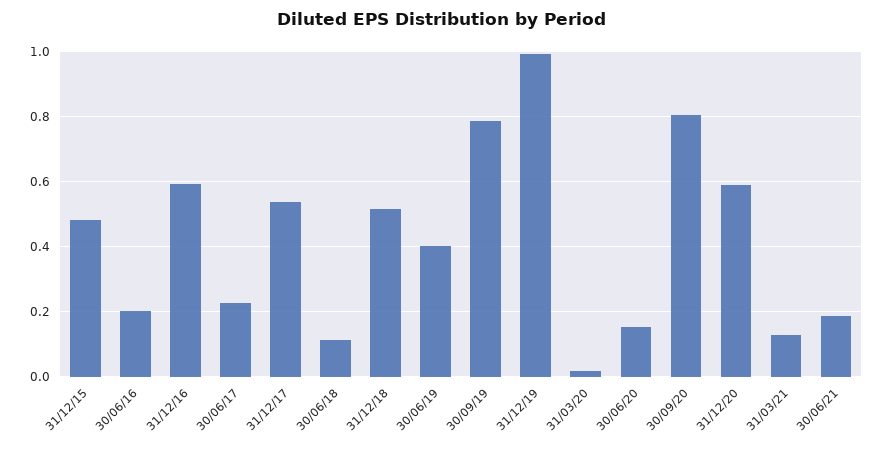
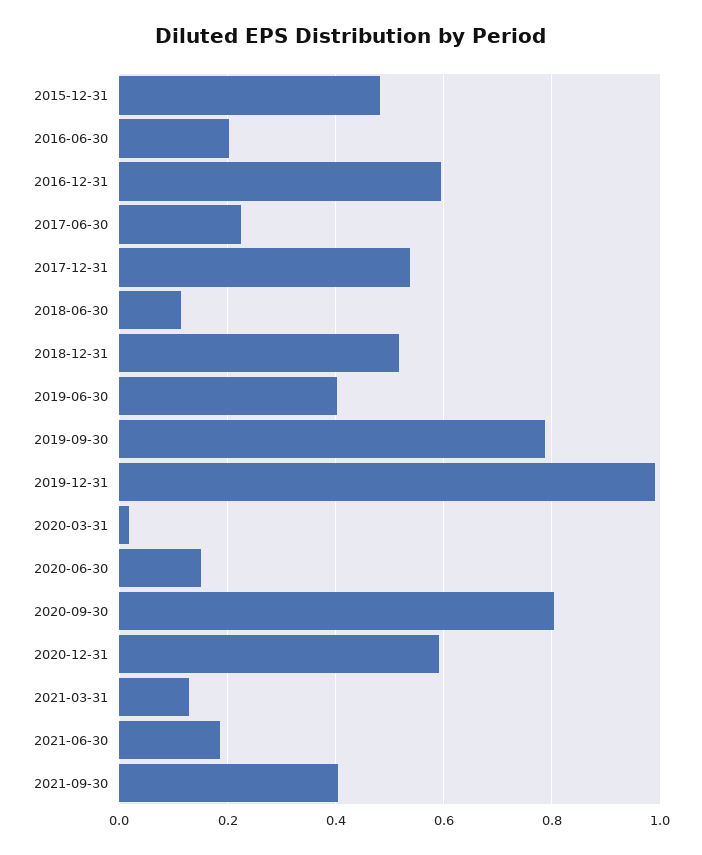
2021-09-30: none -> 0.4

